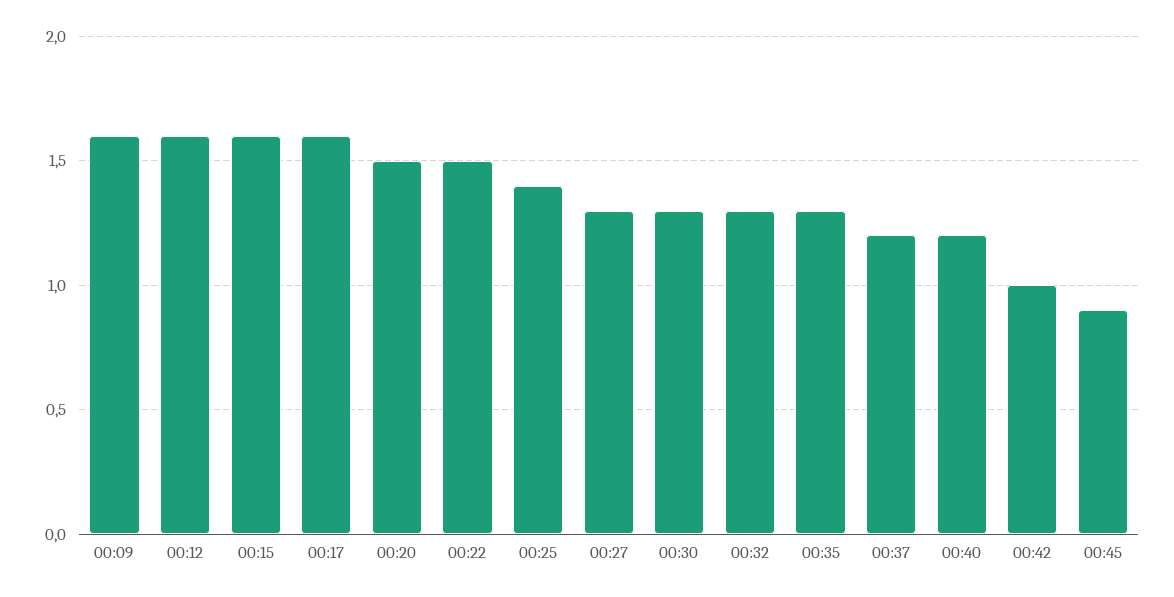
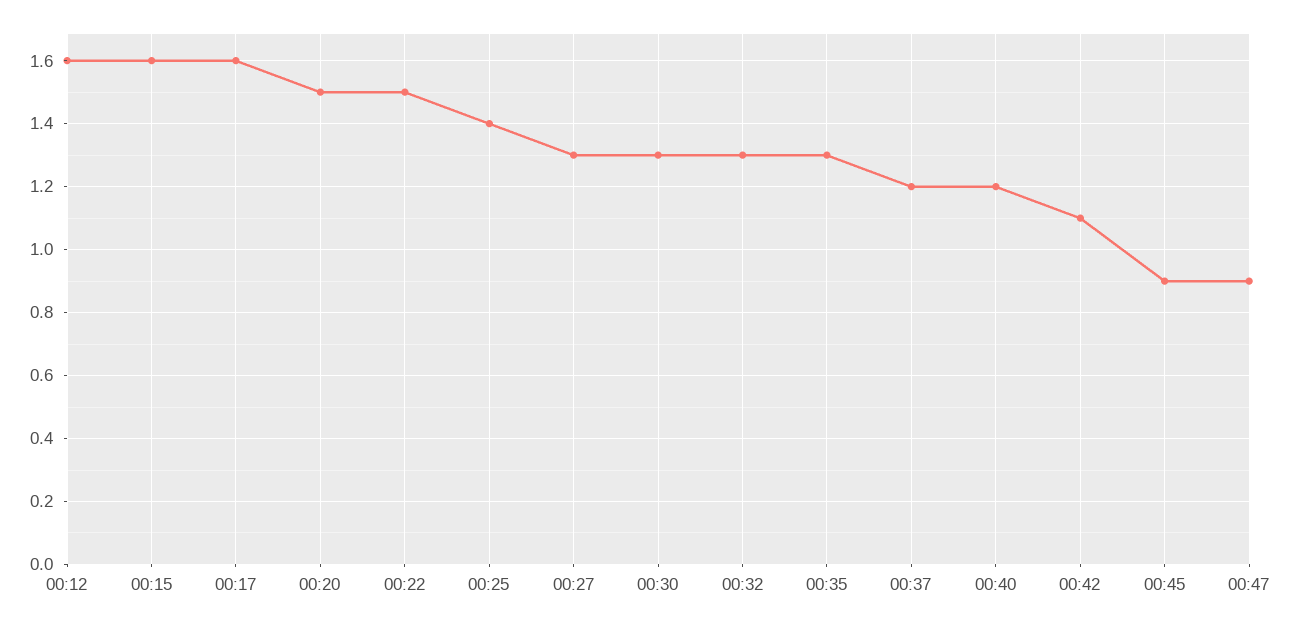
00:09: 1.6 -> none
00:42: 1 -> 1.1
00:47: none -> 0.9

